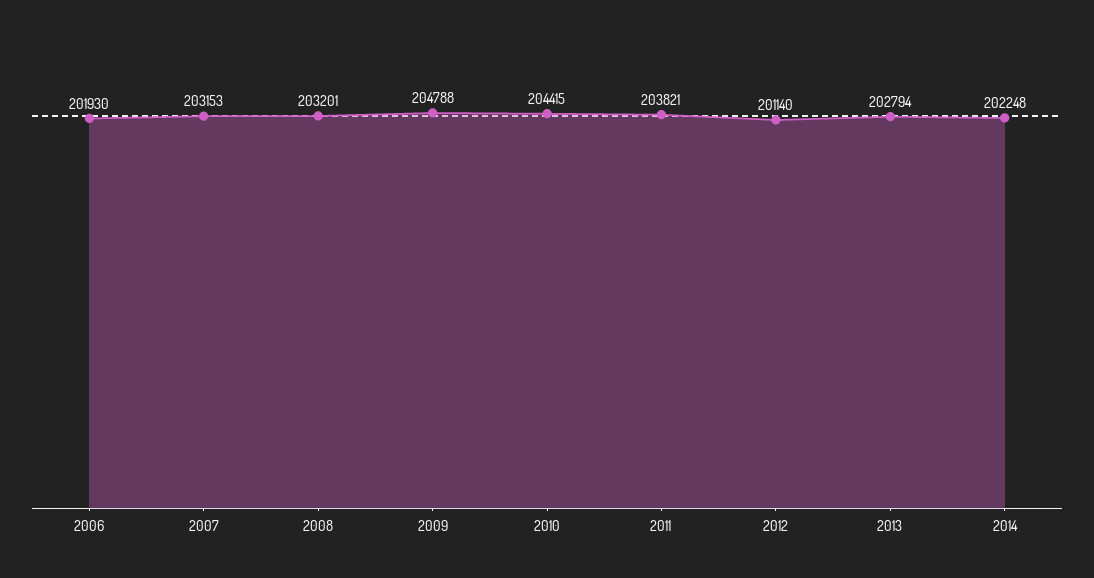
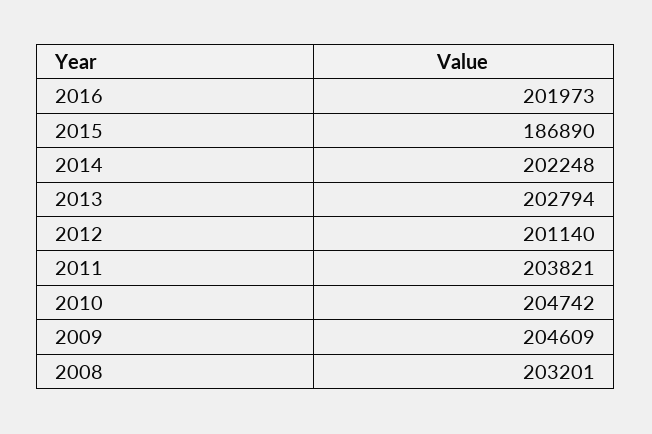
2006: 201930 -> none
2007: 203153 -> none
2009: 204788 -> 204609
2010: 204415 -> 204742
2016: none -> 201973
2015: none -> 186890

